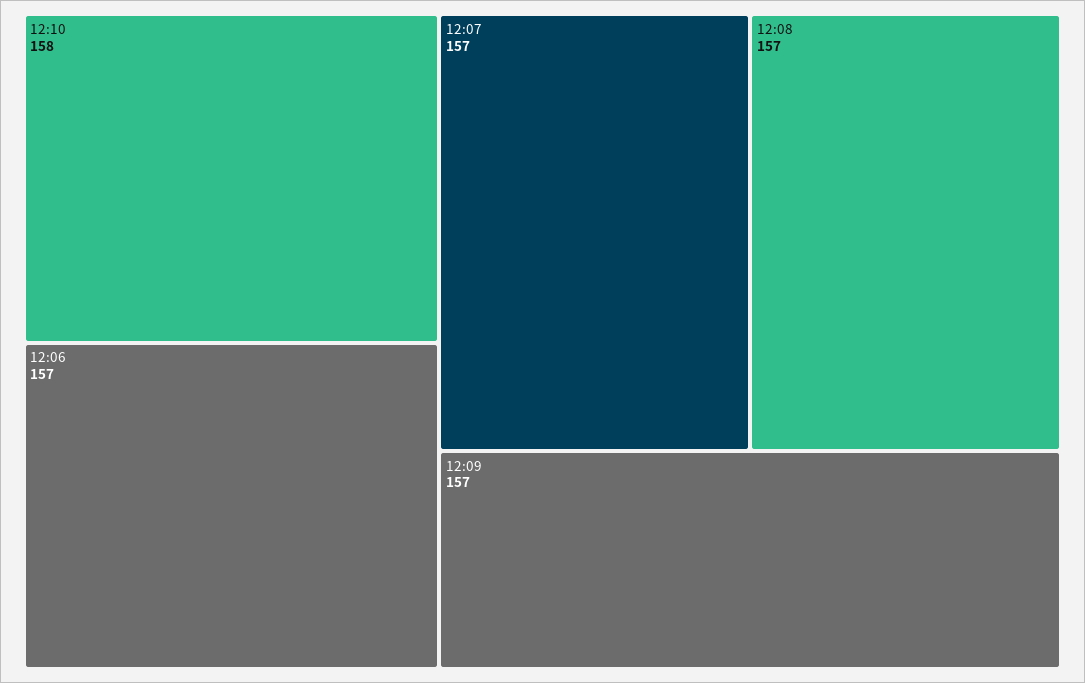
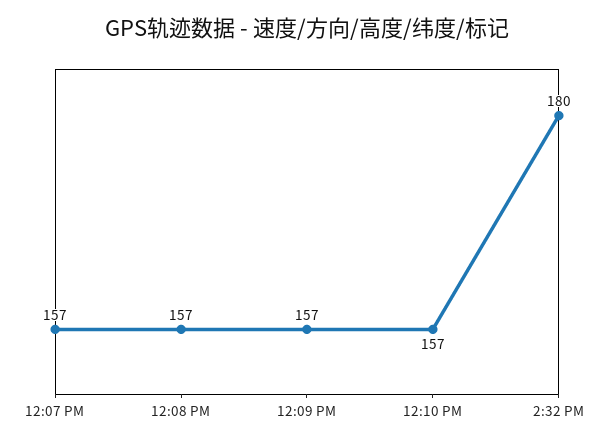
12:10: 158 -> 157
12:06: 157 -> none
2:32 PM: none -> 180

